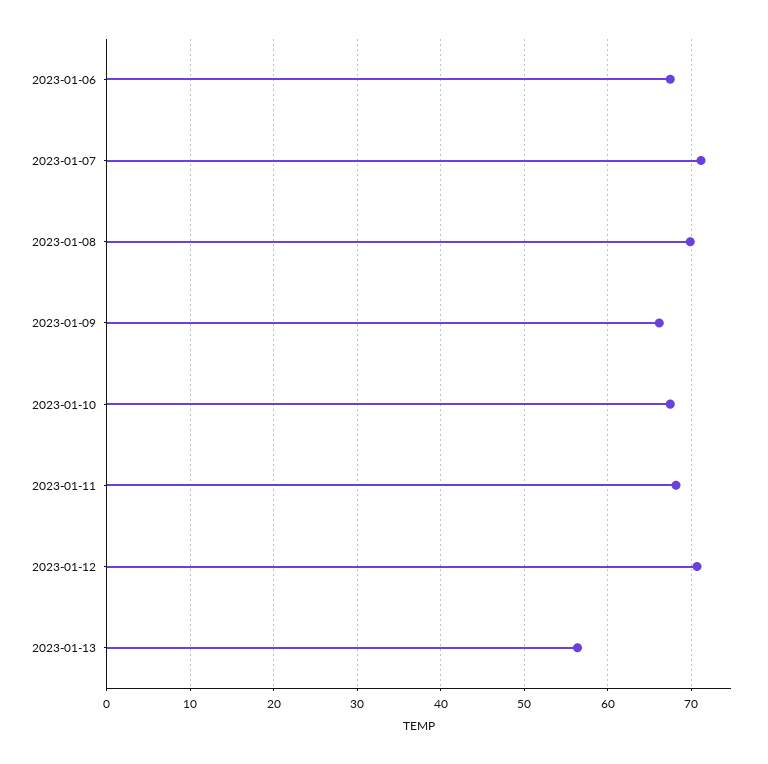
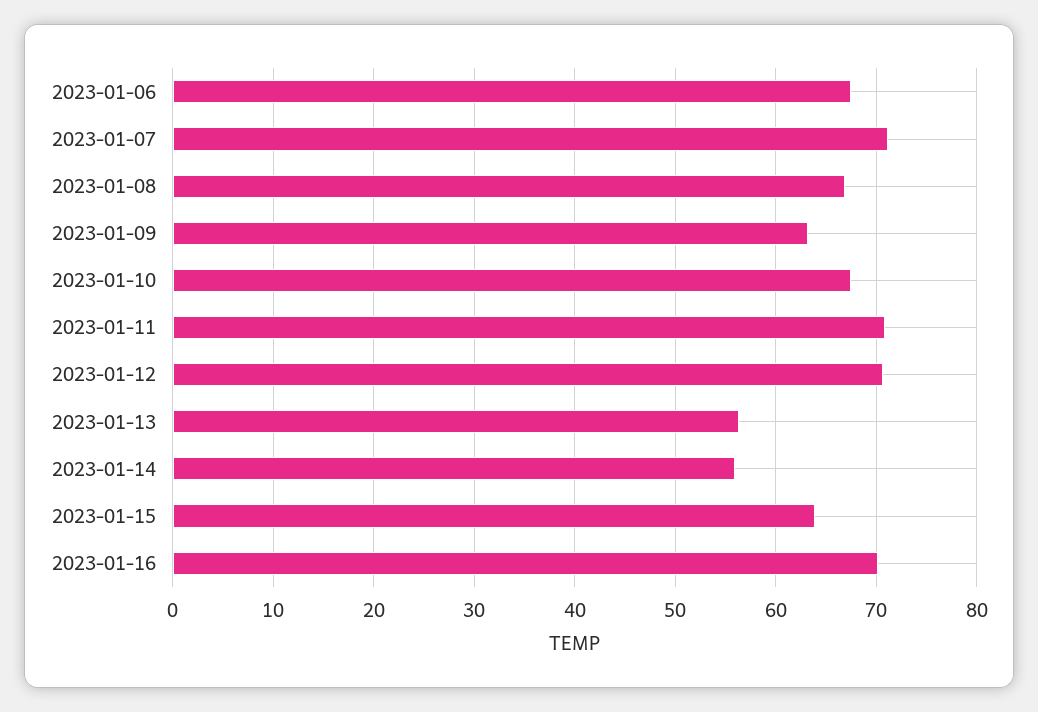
2023-01-08: 70 -> 67
2023-01-09: 66 -> 63
2023-01-11: 68 -> 71
2023-01-14: none -> 56
2023-01-15: none -> 64
2023-01-16: none -> 70

